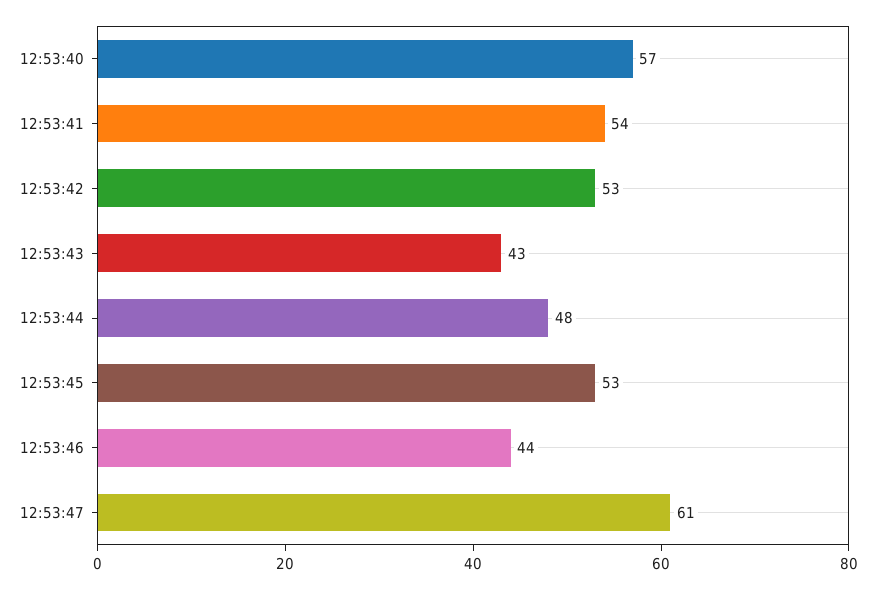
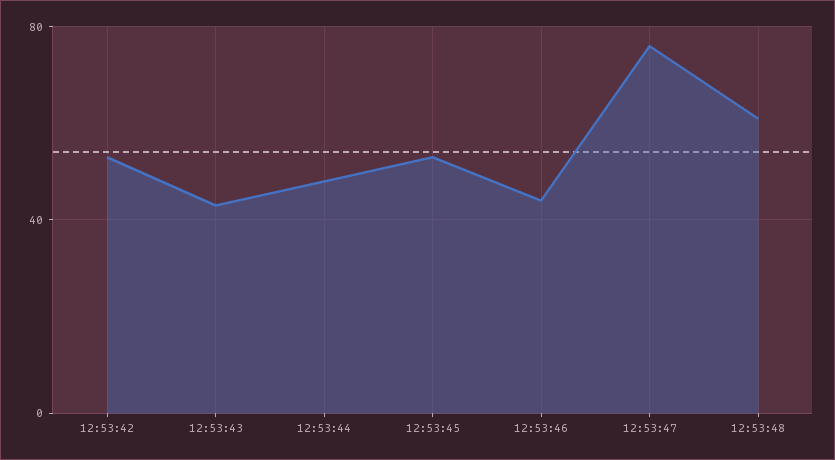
12:53:40: 57 -> none
12:53:41: 54 -> none
12:53:47: 61 -> 75
12:53:48: none -> 60

